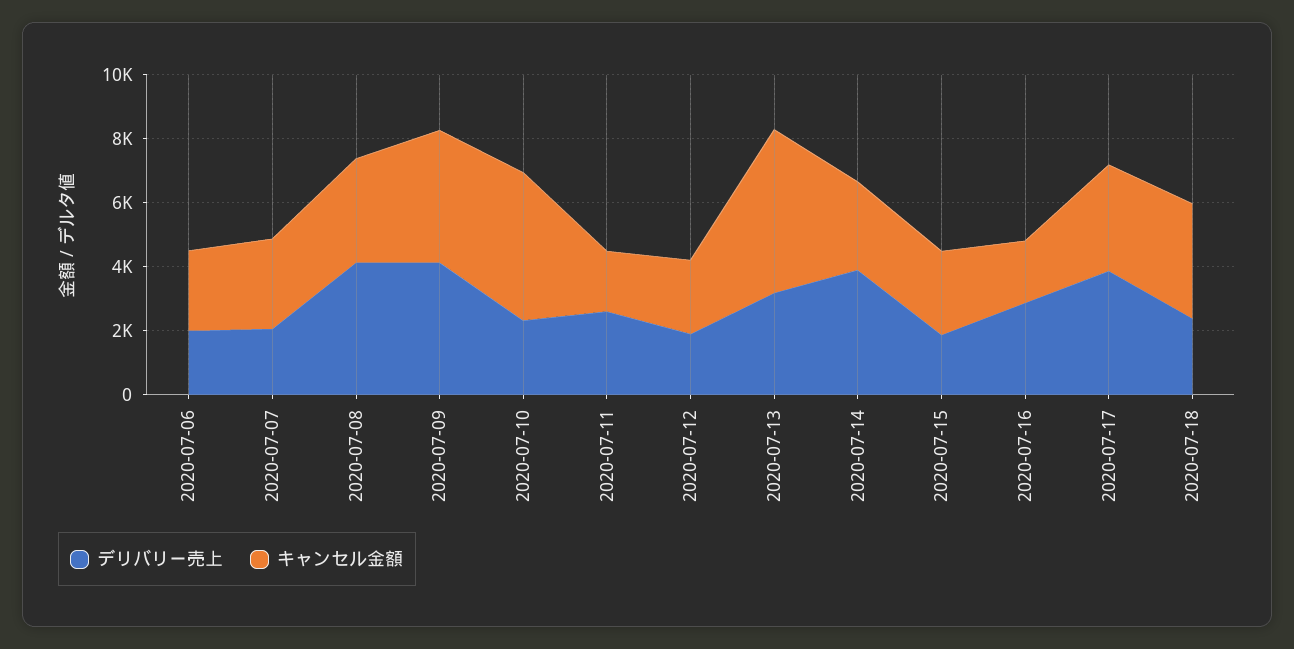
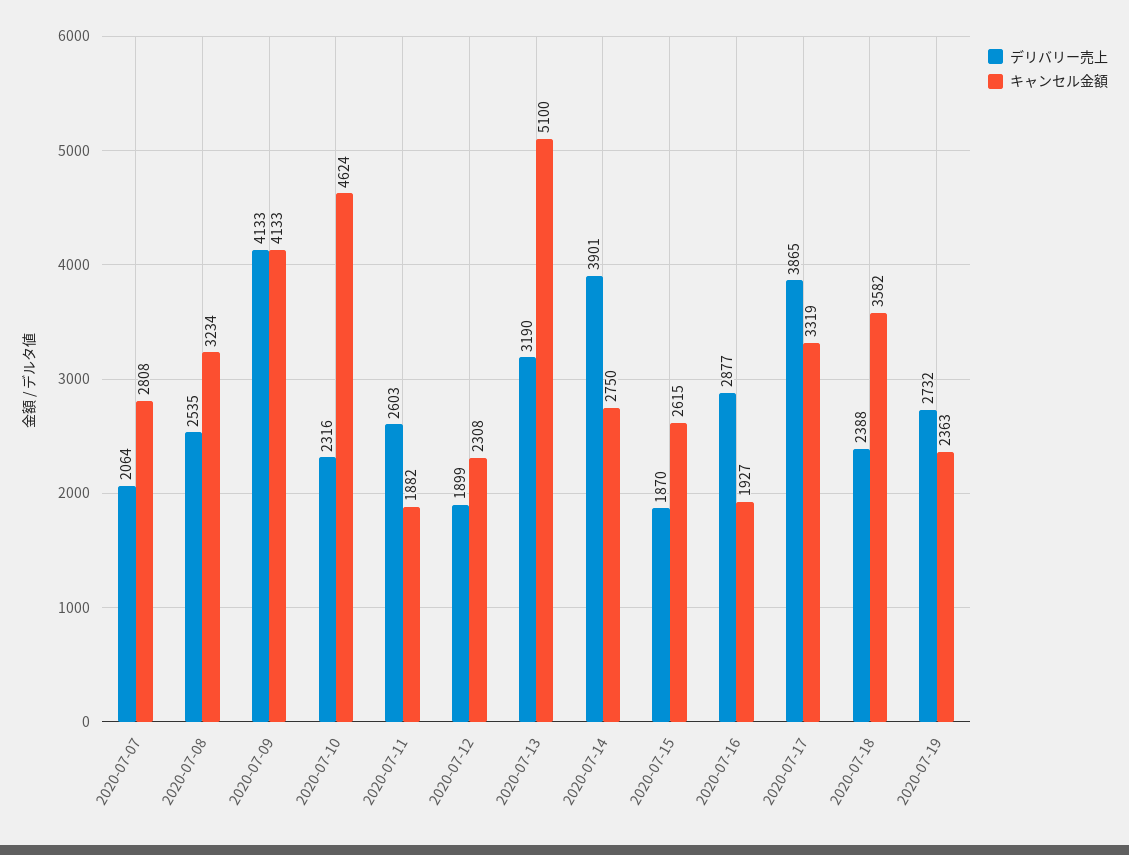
デリバリー売上, 2020-07-06: 2000 -> none
キャンセル金額, 2020-07-06: 2500 -> none
デリバリー売上, 2020-07-08: 4000 -> 2535
デリバリー売上, 2020-07-19: none -> 2732
キャンセル金額, 2020-07-19: none -> 2363

